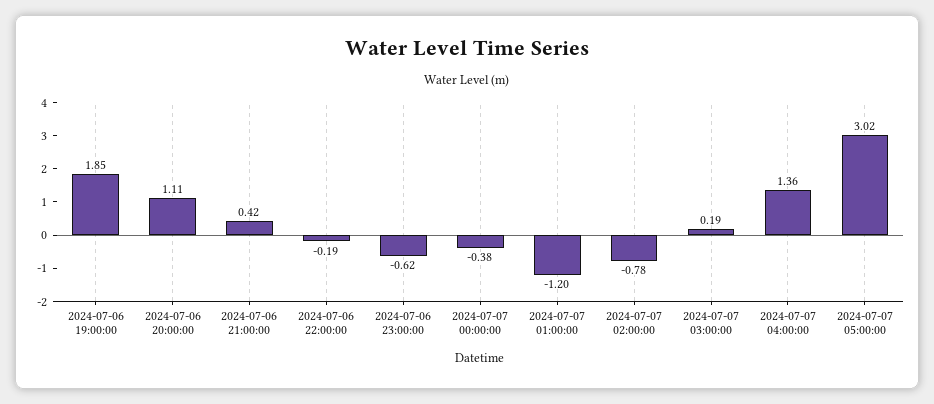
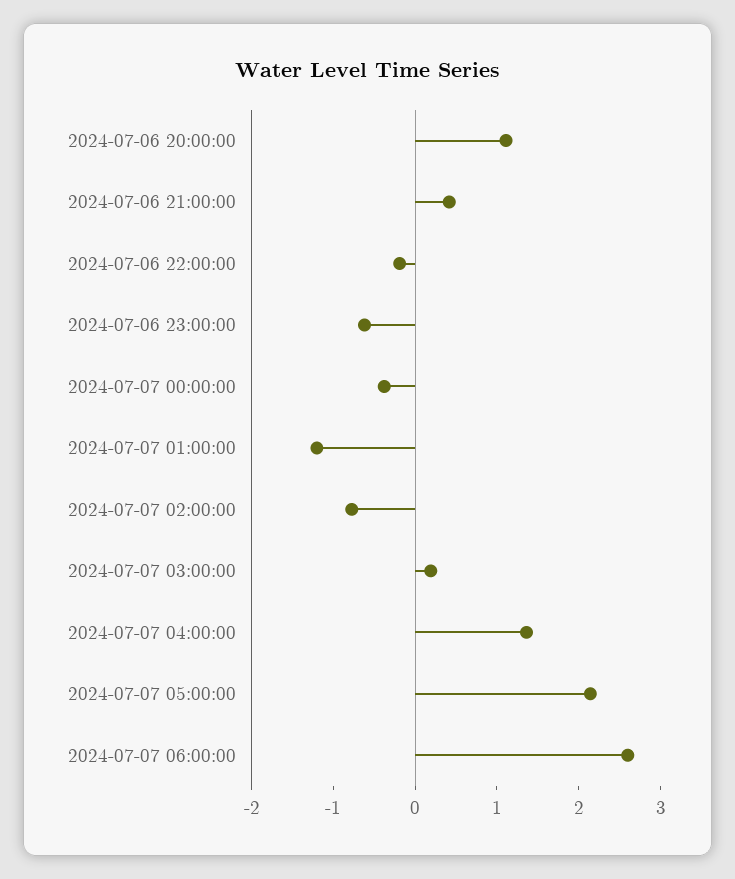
2024-07-06 19:00:00: 1.85 -> none
2024-07-07 05:00:00: 3.02 -> 2.2
2024-07-07 06:00:00: none -> 2.6

